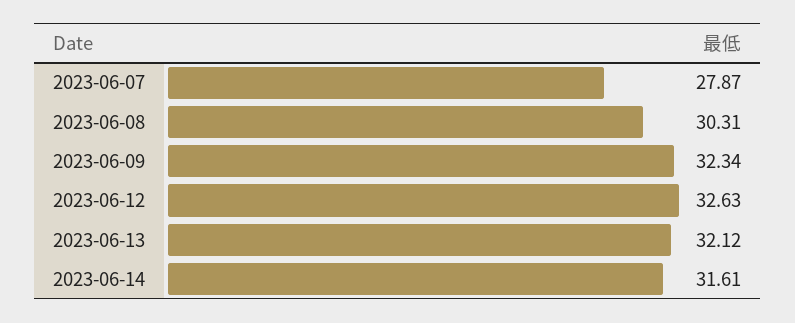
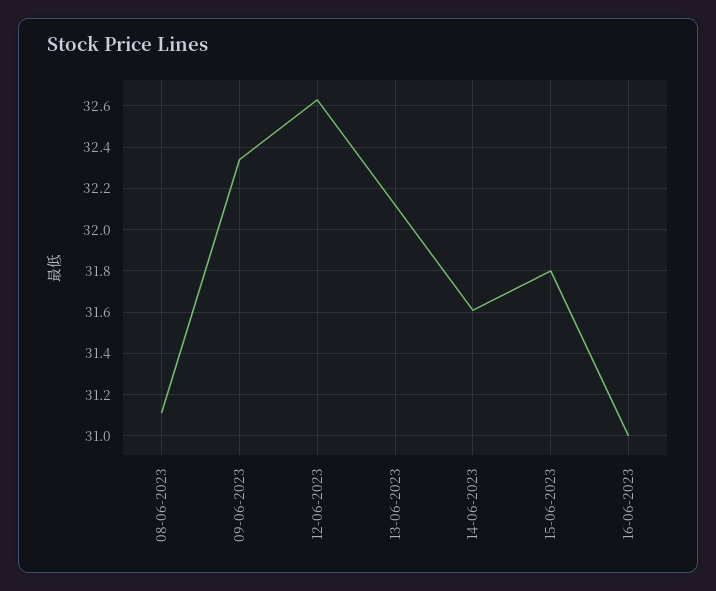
2023-06-07: 27.87 -> none
2023-06-08: 30.31 -> 31.1
15-06-2023: none -> 31.8
16-06-2023: none -> 31

